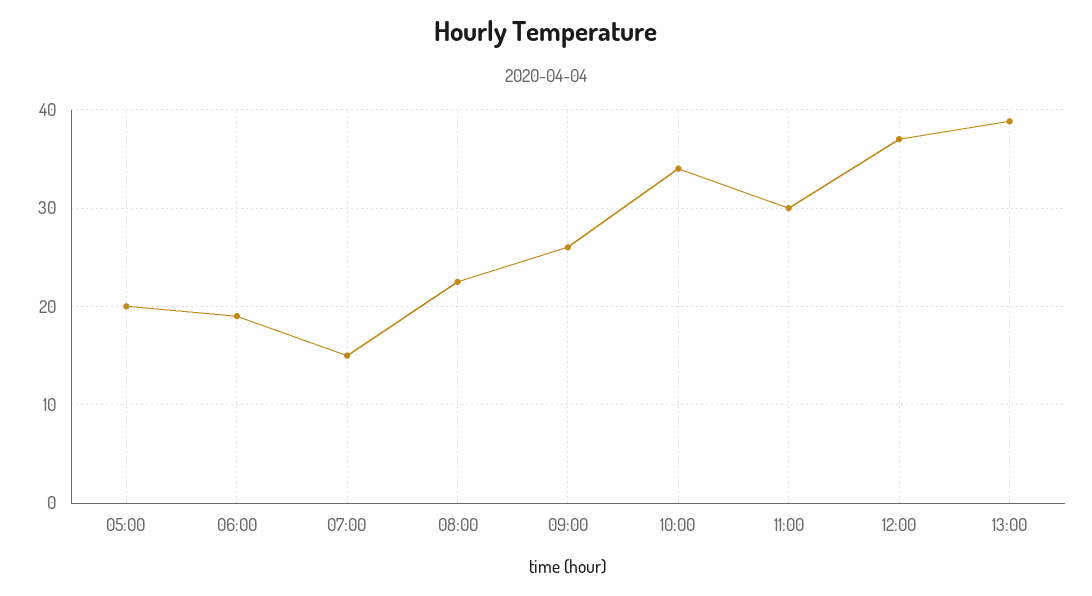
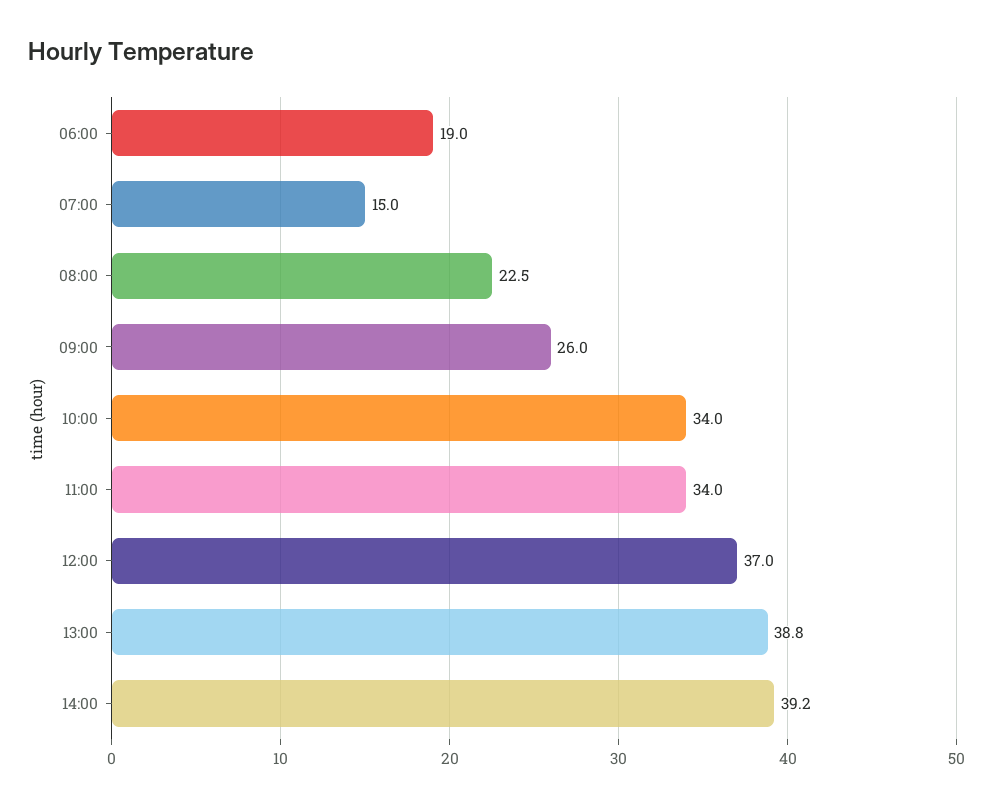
05:00: 20 -> none
11:00: 30 -> 34
14:00: none -> 39.2

